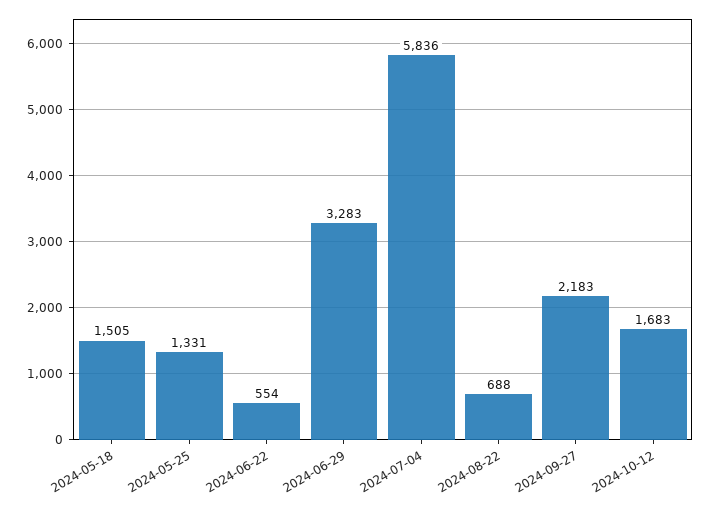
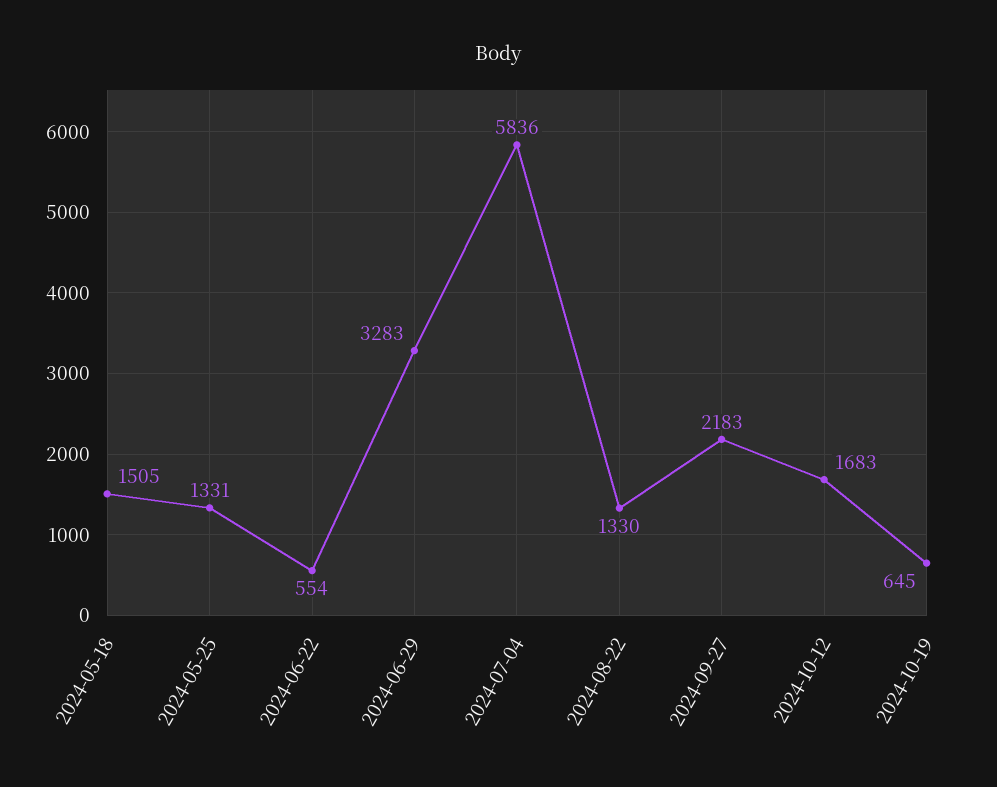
2024-08-22: 688 -> 1330
2024-10-19: none -> 645

